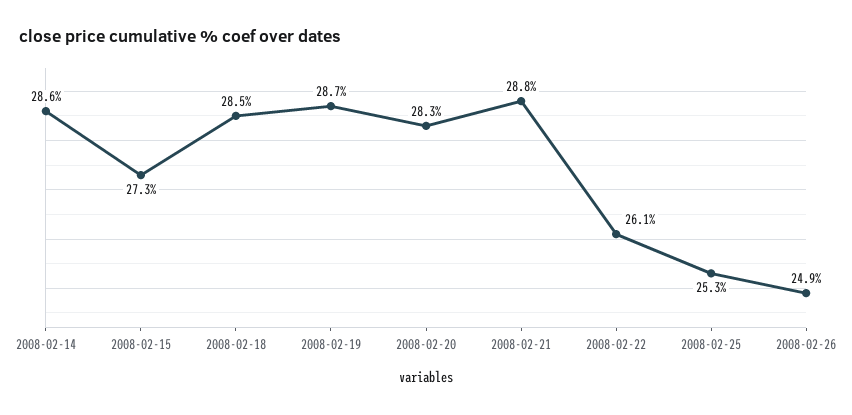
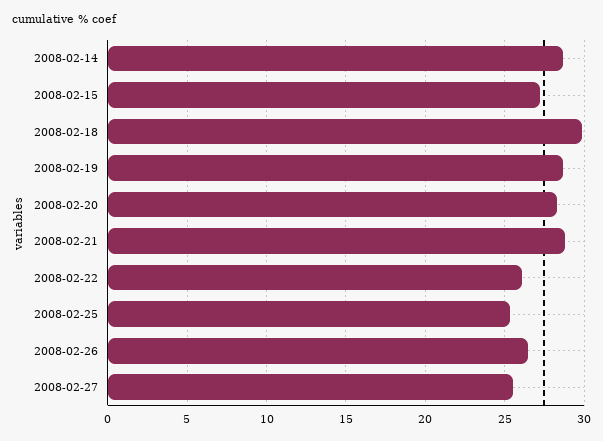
2008-02-18: 28.5 -> 30
2008-02-26: 24.9 -> 26.5
2008-02-27: none -> 25.5

